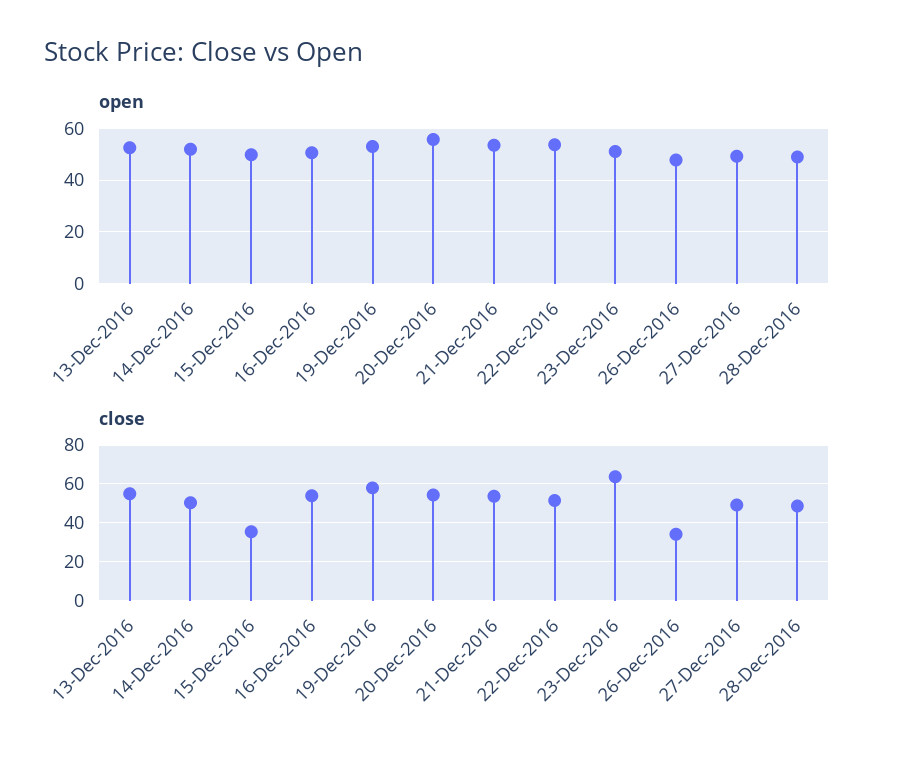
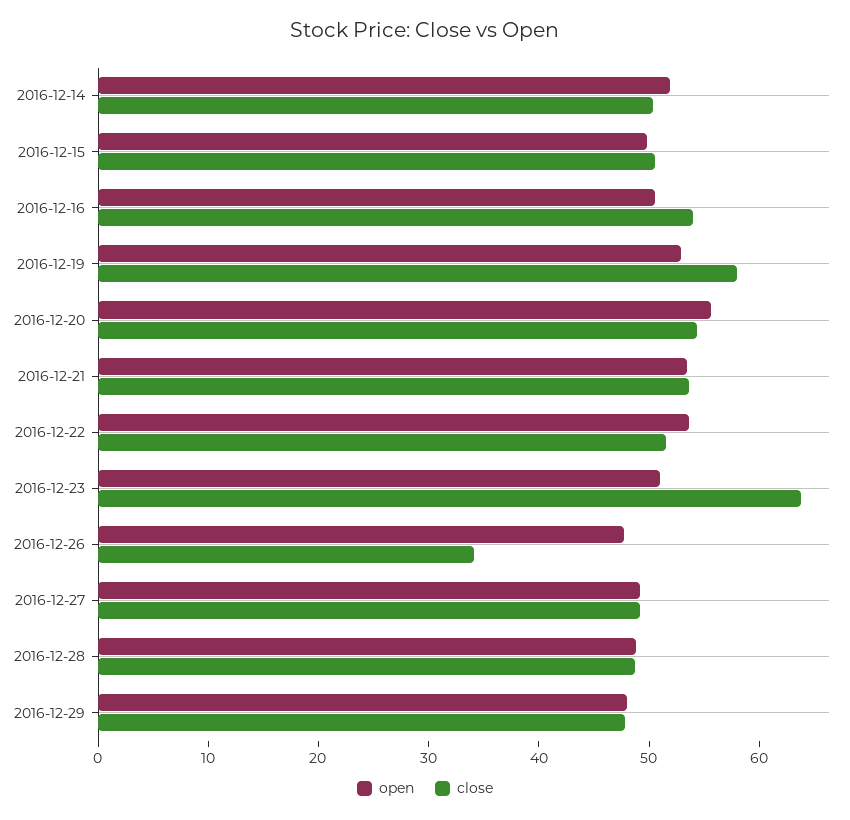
open, 13-Dec-2016: 52.5 -> none
close, 13-Dec-2016: 55 -> none
close, 15-Dec-2016: 35 -> 50
open, 2016-12-29: none -> 48
close, 2016-12-29: none -> 48

